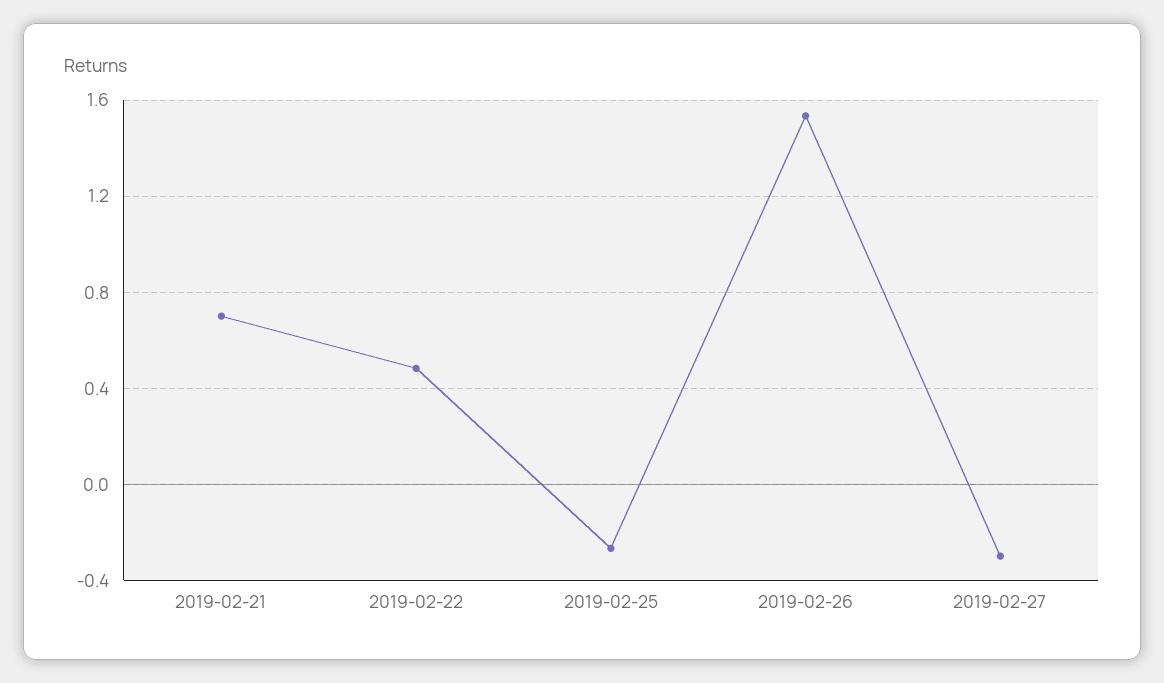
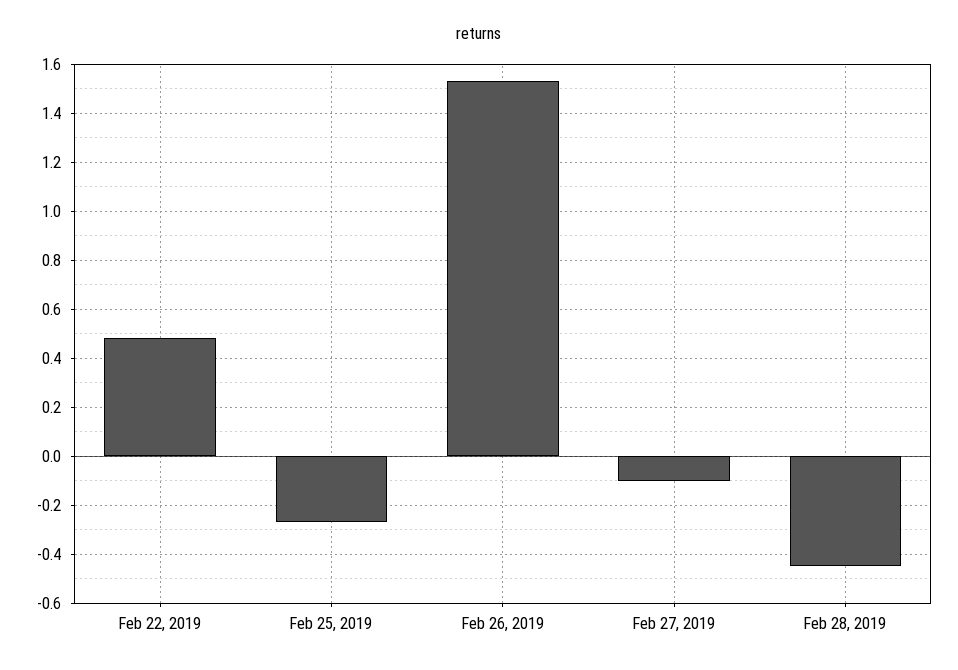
2019-02-21: 0.7 -> none
2019-02-27: -0.3 -> -0.1
Feb 28, 2019: none -> -0.45

